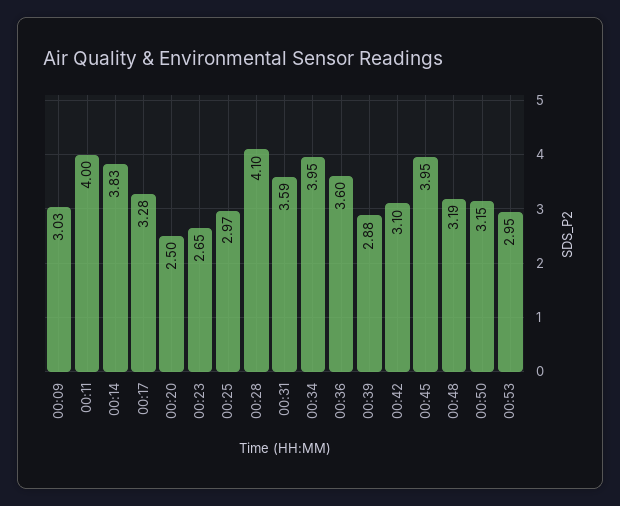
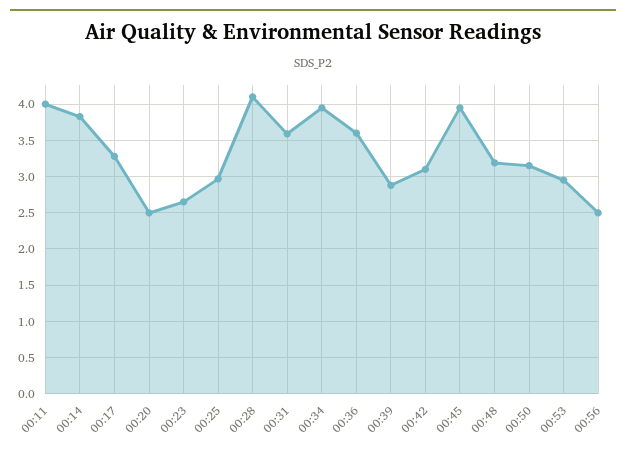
00:09: 3.03 -> none
00:56: none -> 2.5

